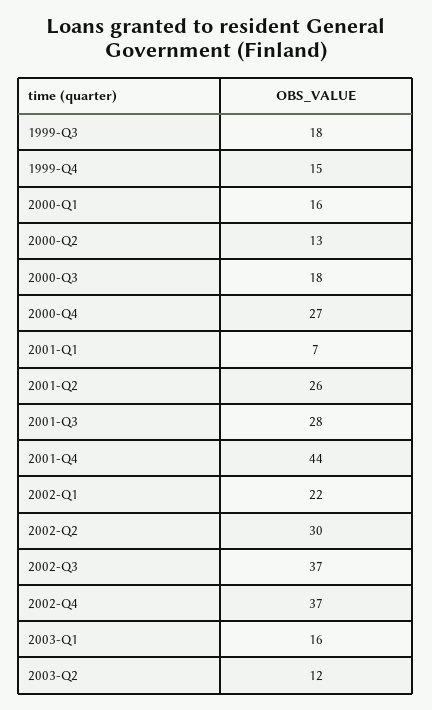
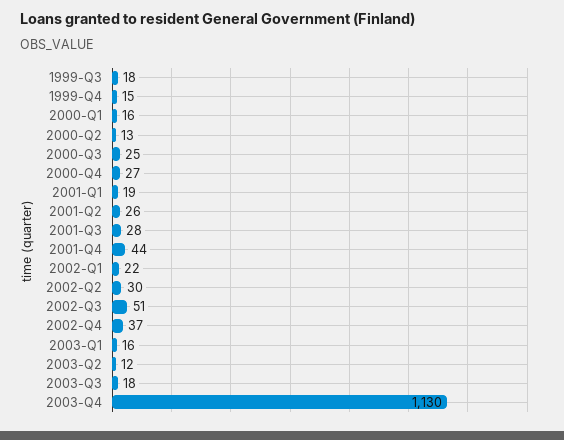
2000-Q3: 18 -> 25
2001-Q1: 7 -> 19
2002-Q3: 37 -> 51
2003-Q3: none -> 18
2003-Q4: none -> 1130

